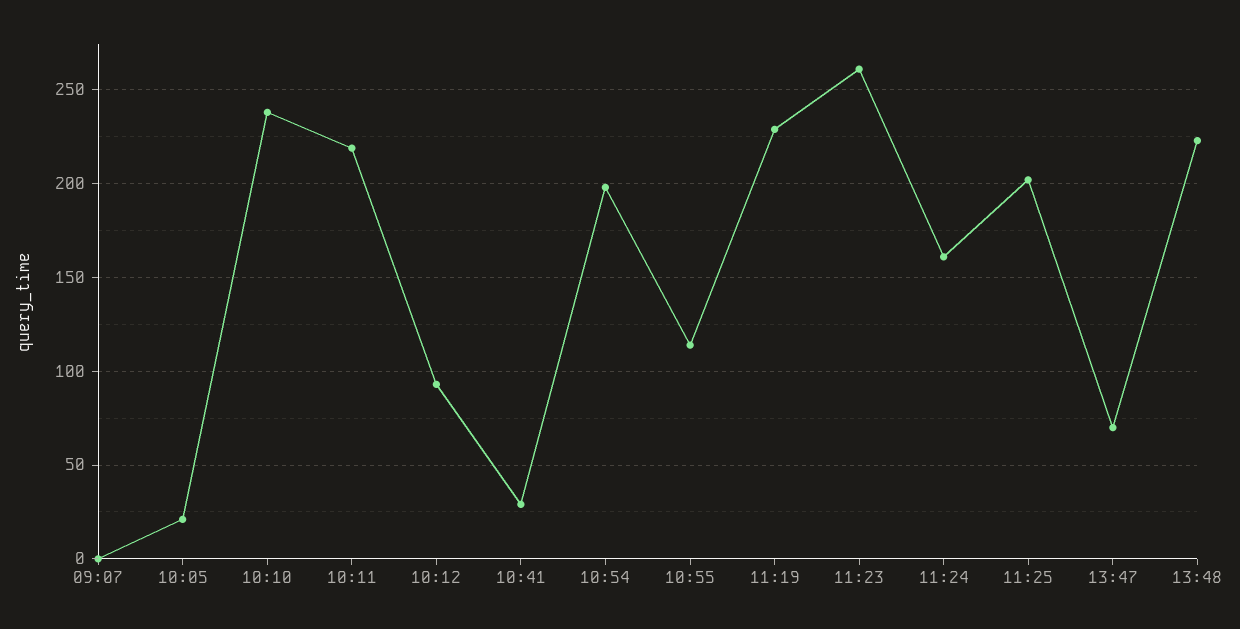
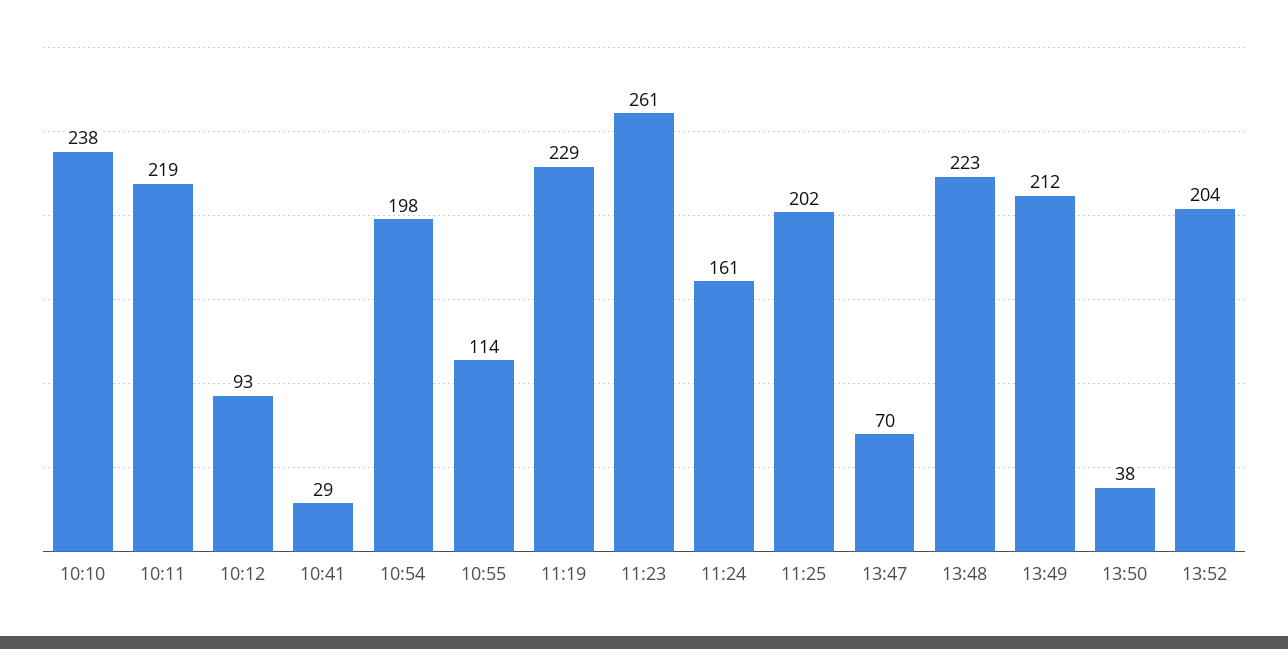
09:07: 0 -> none
10:05: 20 -> none
13:49: none -> 212
13:50: none -> 38
13:52: none -> 204

